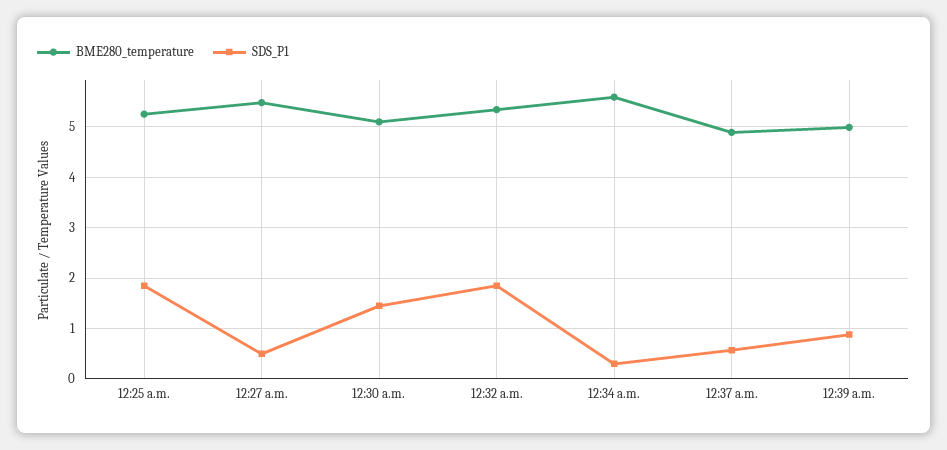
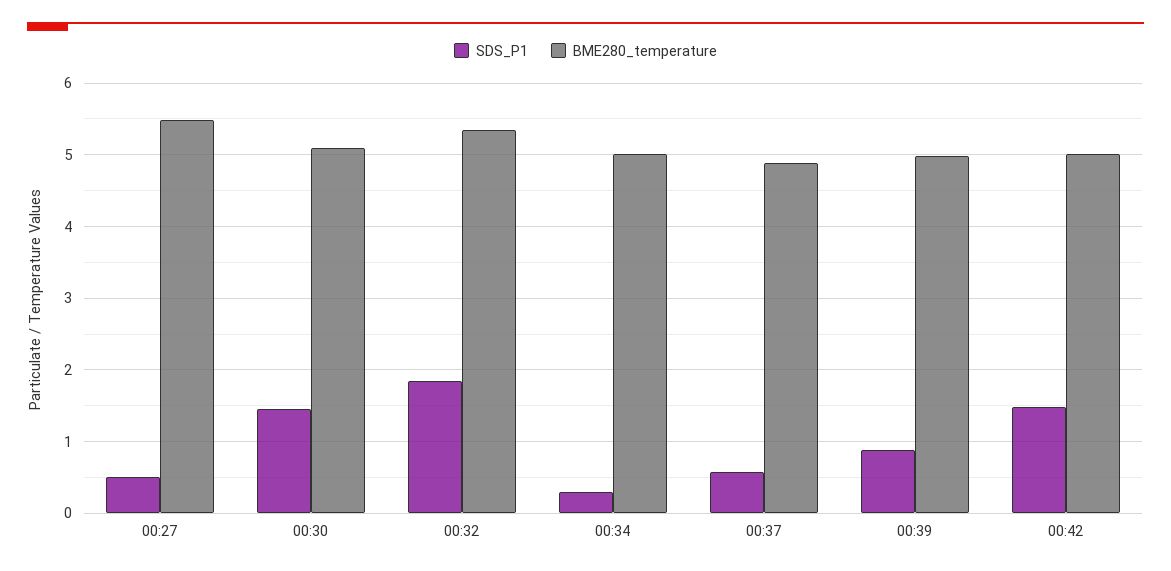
BME280_temperature, 12:25 a.m.: 5.2 -> none
SDS_P1, 12:25 a.m.: 1.8 -> none
BME280_temperature, 12:34 a.m.: 5.6 -> 5
SDS_P1, 00:42: none -> 1.5
BME280_temperature, 00:42: none -> 5

